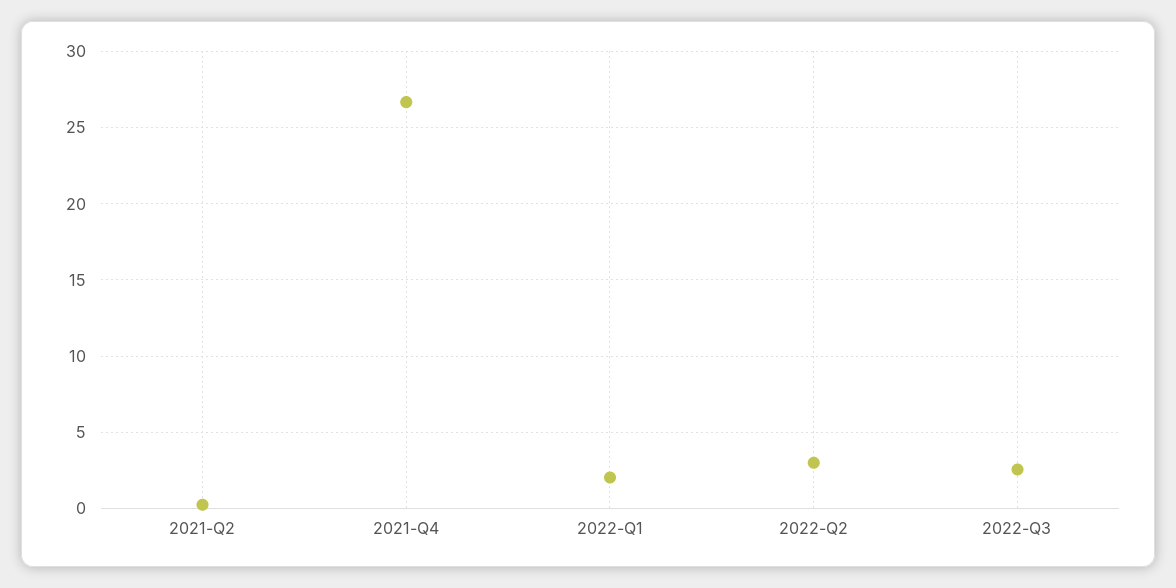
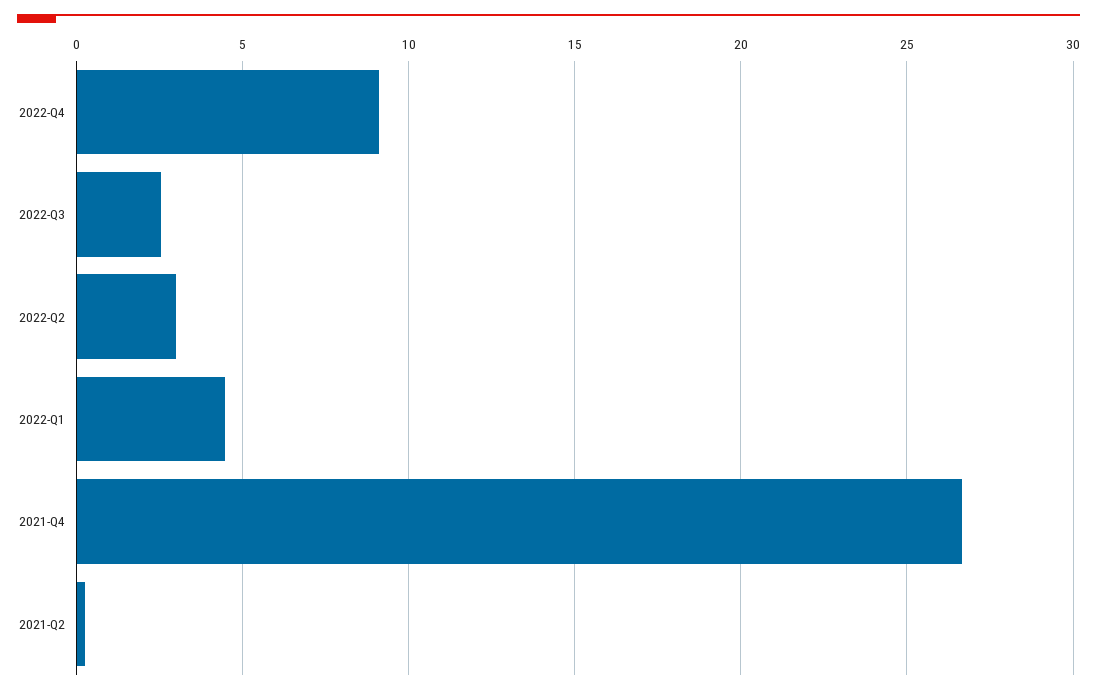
2022-Q1: 2 -> 4.5
2022-Q4: none -> 9

